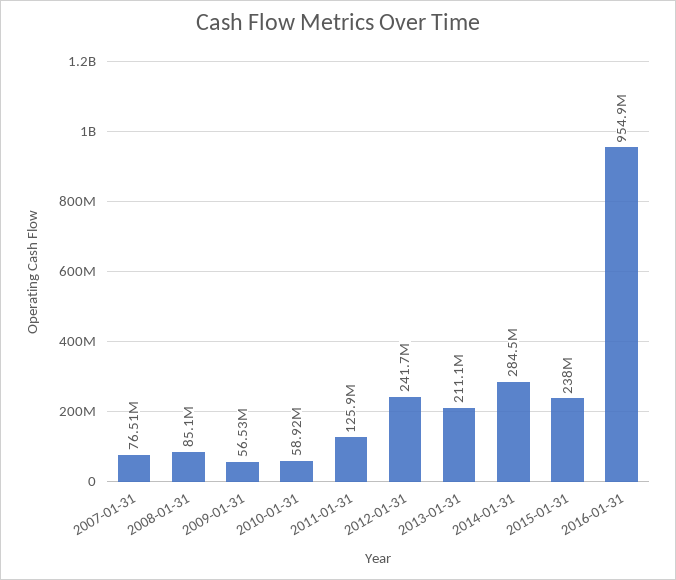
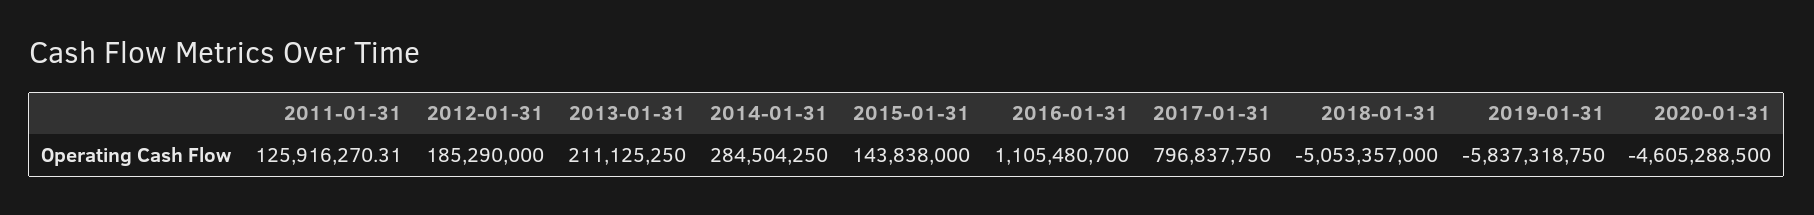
2007-01-31: 76510000 -> none
2008-01-31: 85100000 -> none
2009-01-31: 56530000 -> none
2010-01-31: 58920000 -> none
2012-01-31: 241700000 -> 185290000
2015-01-31: 238000000 -> 143838000
2016-01-31: 954900000 -> 1105480700
2017-01-31: none -> 796837750
2018-01-31: none -> -5053357000
2019-01-31: none -> -5837318750
2020-01-31: none -> -4605288500

